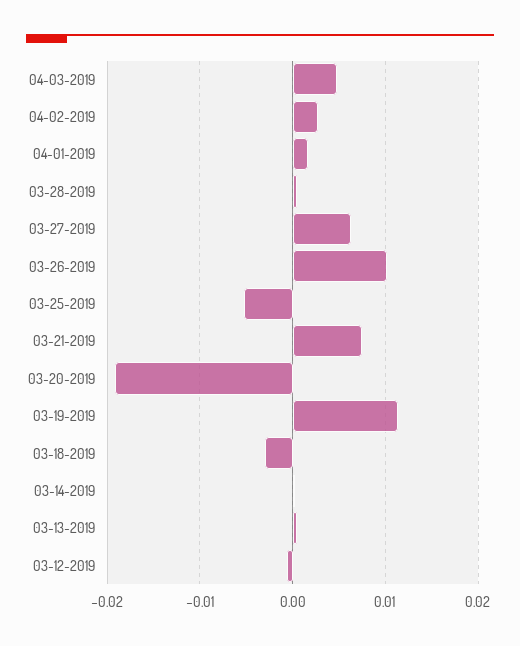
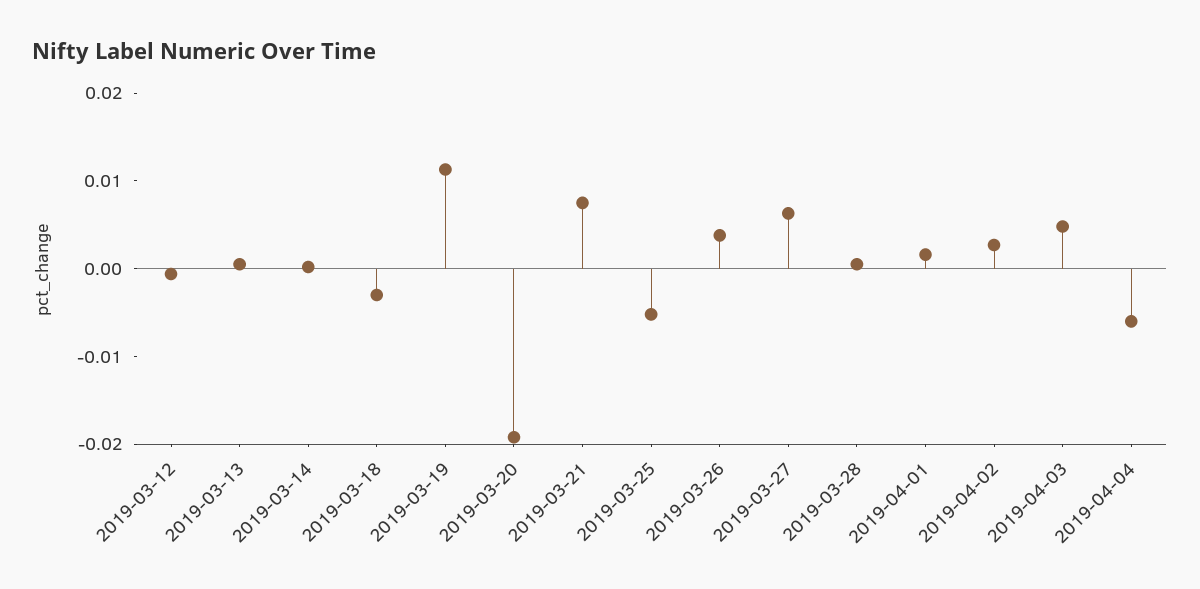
03-26-2019: 0.01 -> 0.004
2019-04-04: none -> -0.006

